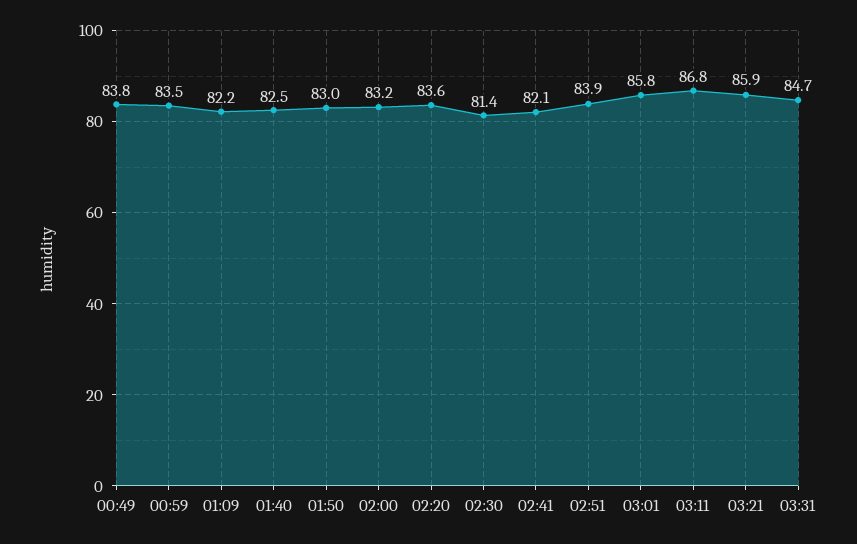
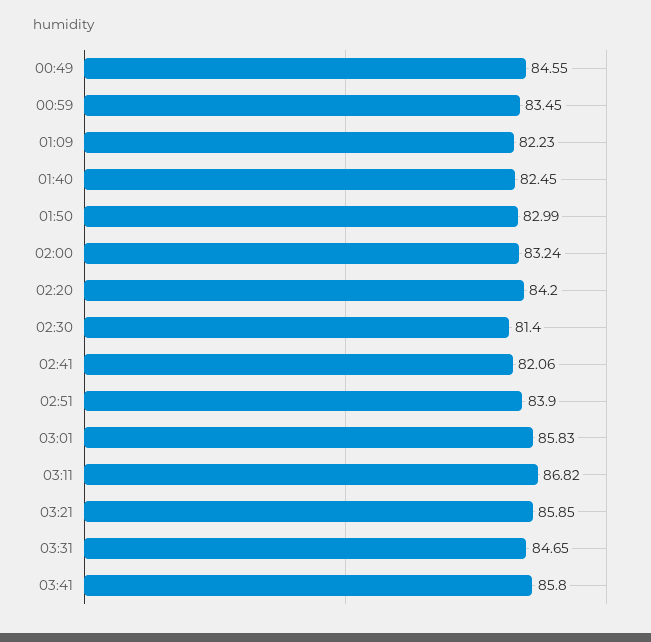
00:49: 83.8 -> 84.55
02:20: 83.6 -> 84.2
03:41: none -> 85.8

